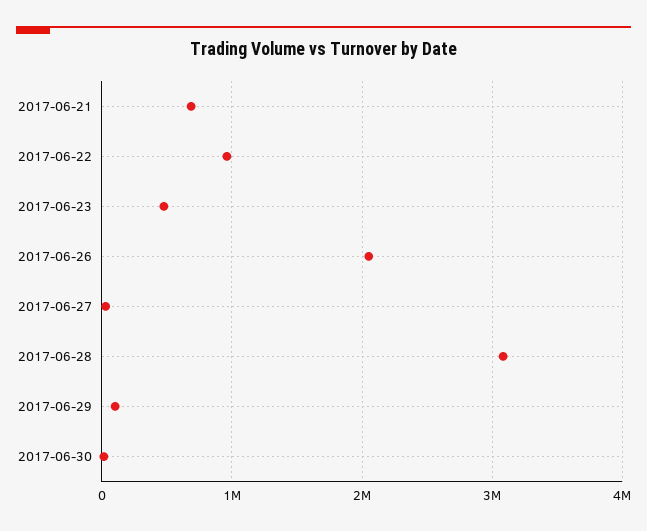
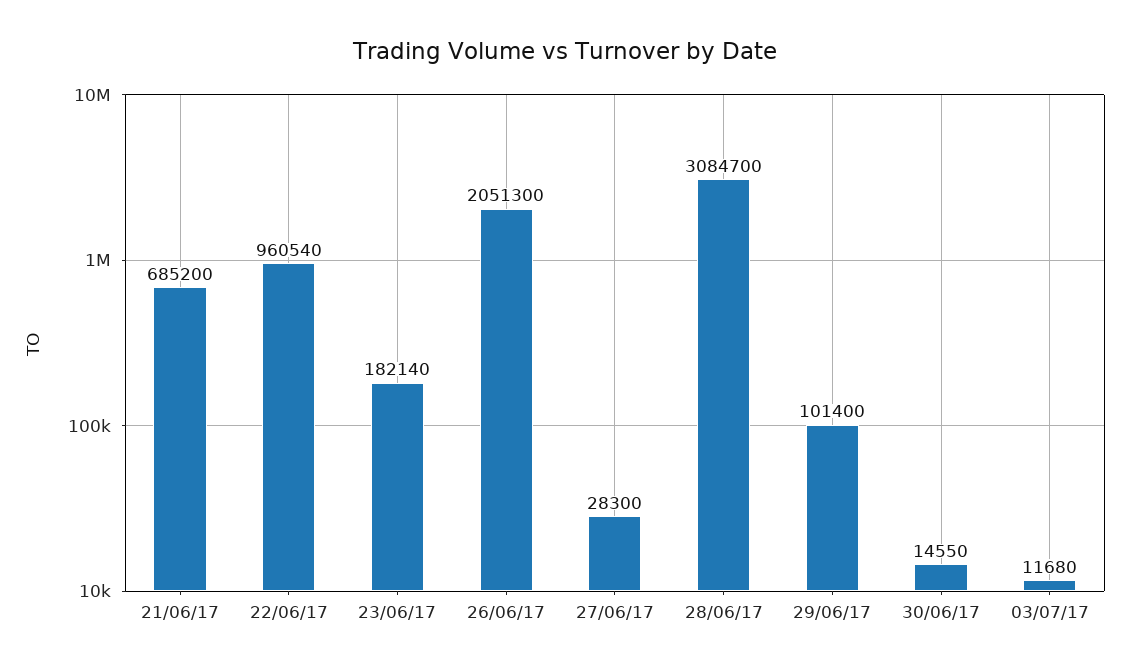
2017-06-23: 500000 -> 182140
03/07/17: none -> 11680

